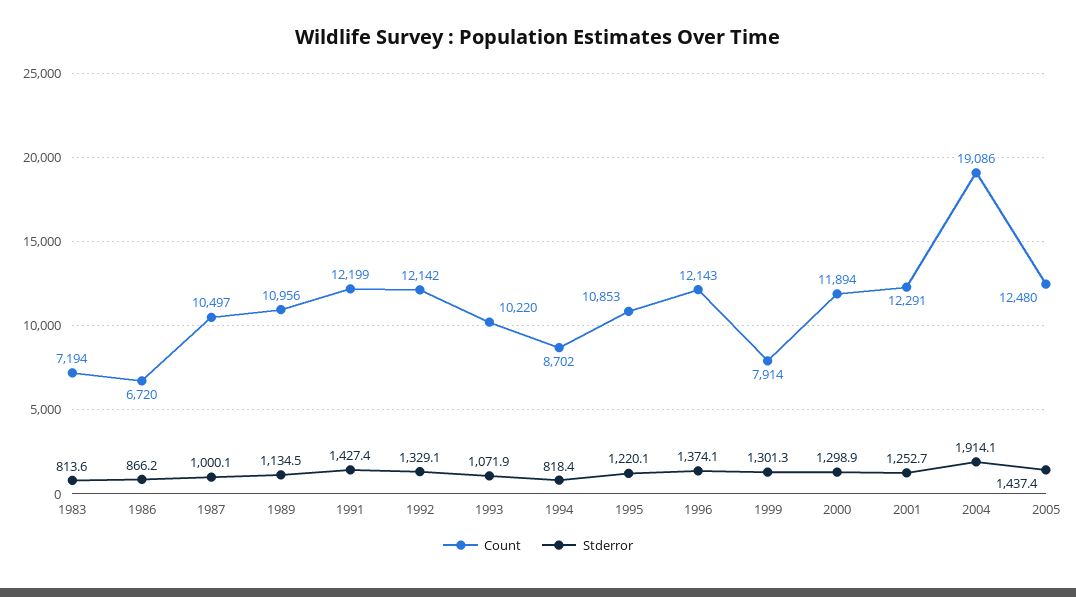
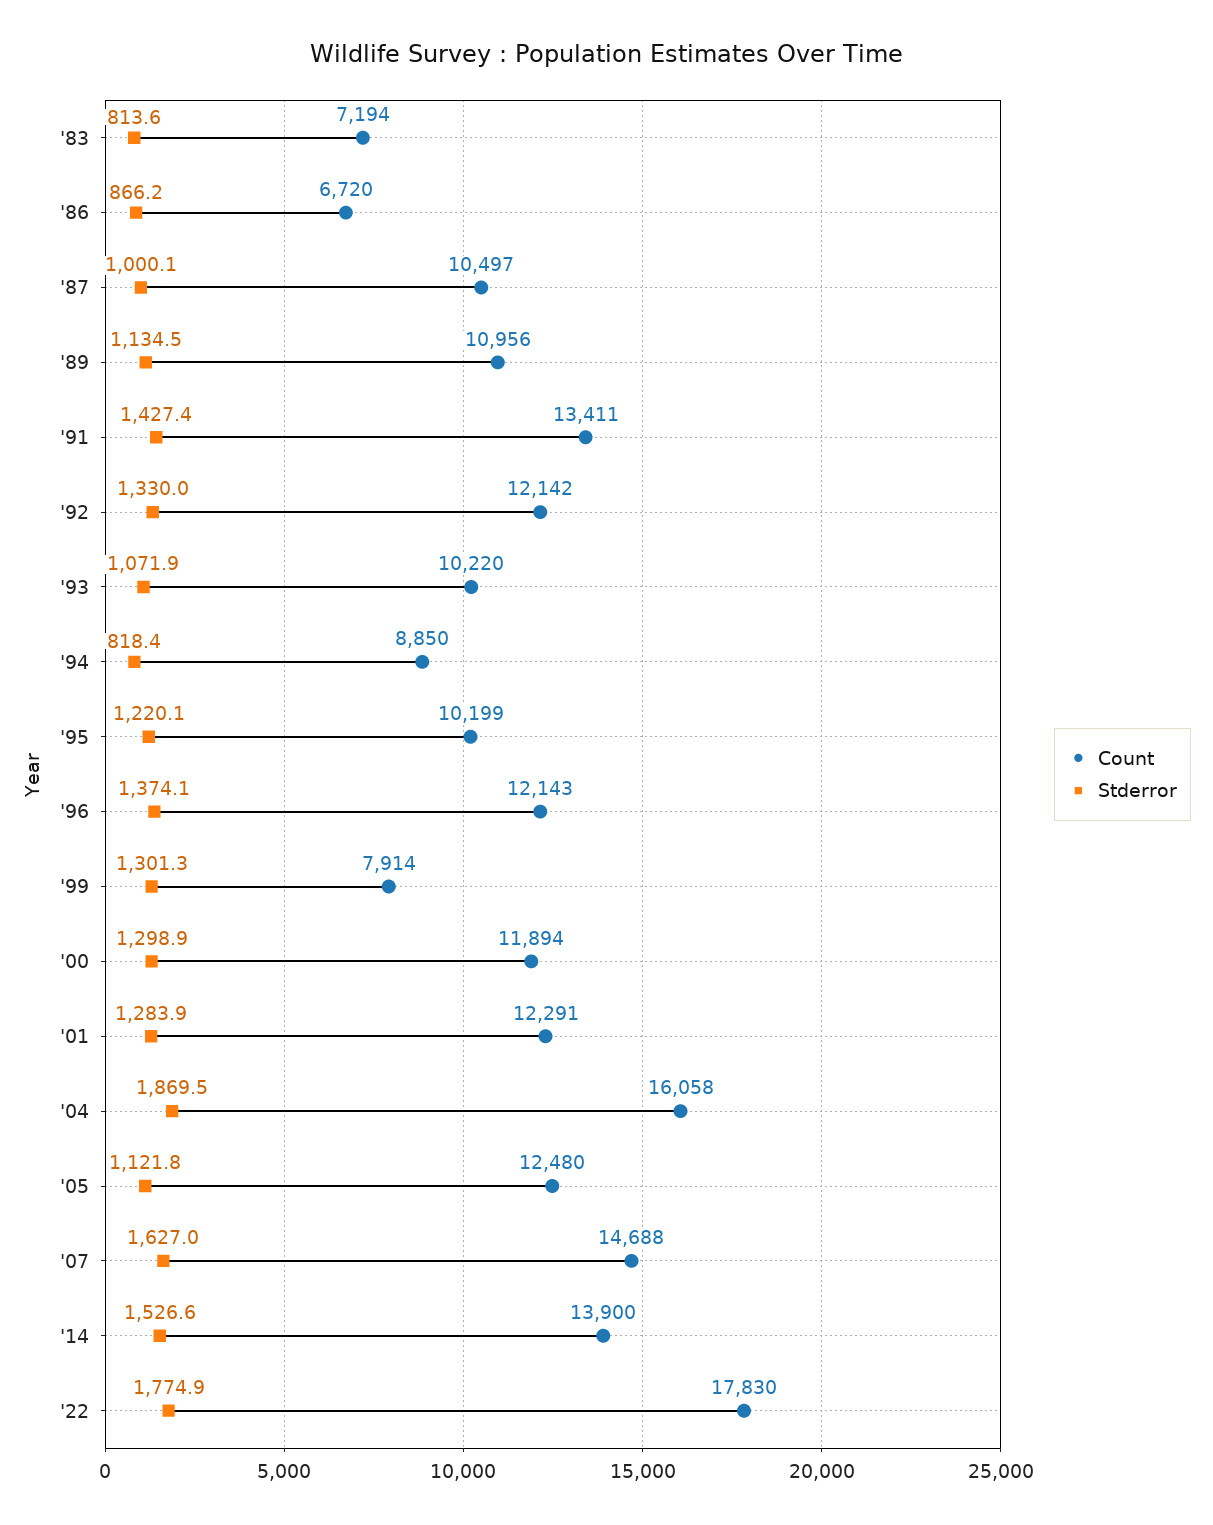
Count, 1991: 12199 -> 13411
Stderror, 1992: 1329.1 -> 1330
Count, 1994: 8702 -> 8850
Count, 1995: 10853 -> 10199
Stderror, 2001: 1252.7 -> 1283.9
Count, 2004: 19086 -> 16058
Stderror, 2004: 1914.1 -> 1869.5
Stderror, 2005: 1437.4 -> 1121.8
Count, '07: none -> 14688
Stderror, '07: none -> 1627
Count, '14: none -> 13900
Stderror, '14: none -> 1526.6
Count, '22: none -> 17830
Stderror, '22: none -> 1774.9

